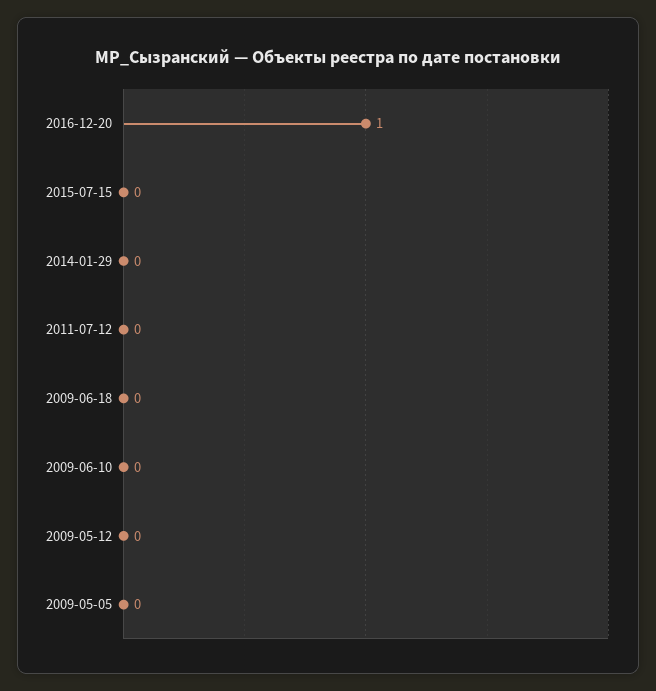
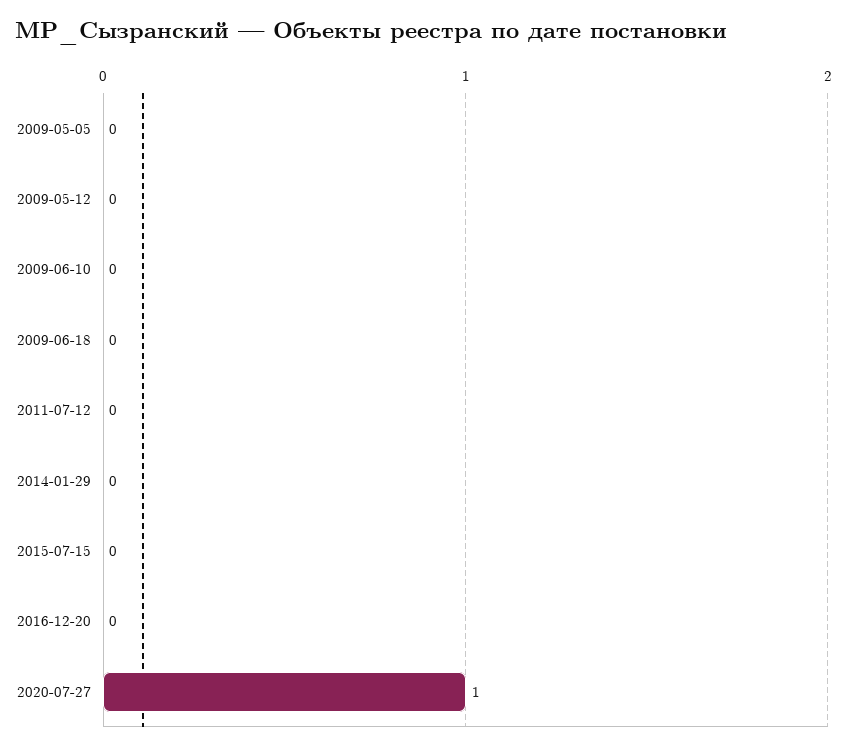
2016-12-20: 1 -> 0
2020-07-27: none -> 1

